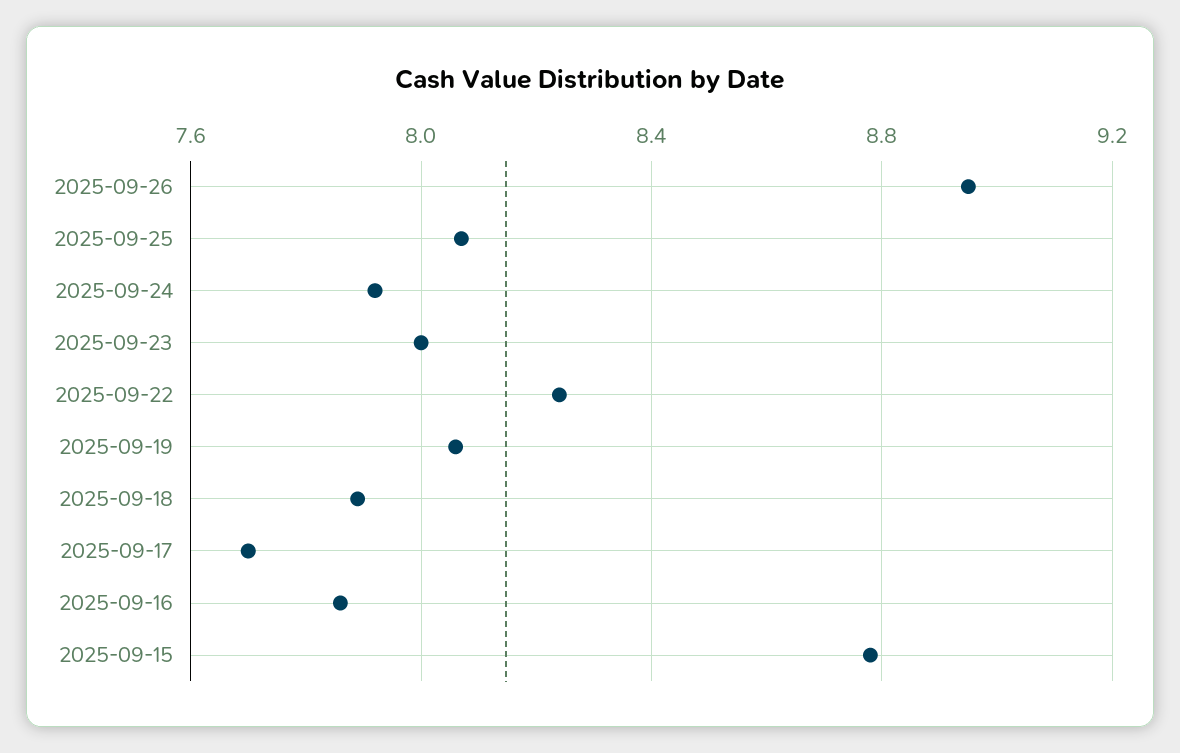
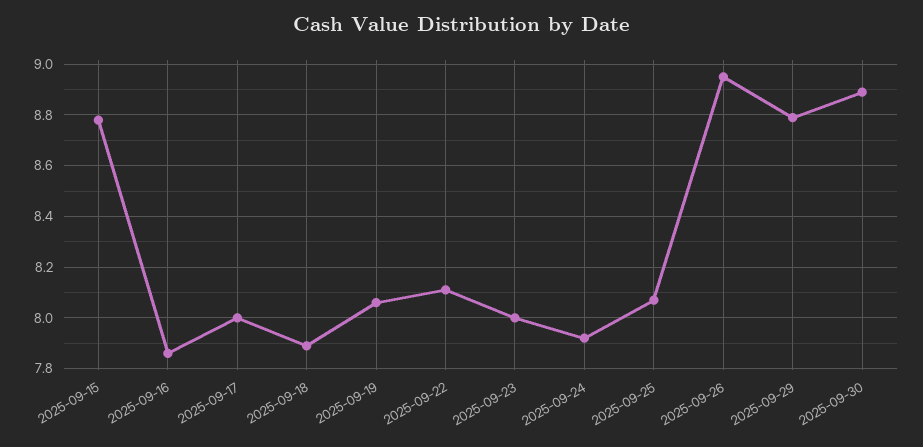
2025-09-22: 8.25 -> 8.1
2025-09-17: 7.7 -> 8
2025-09-29: none -> 8.8
2025-09-30: none -> 8.9

